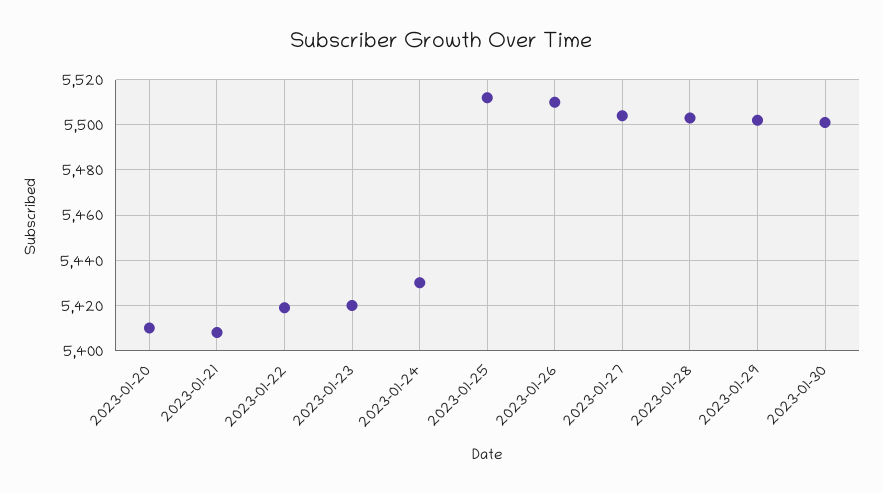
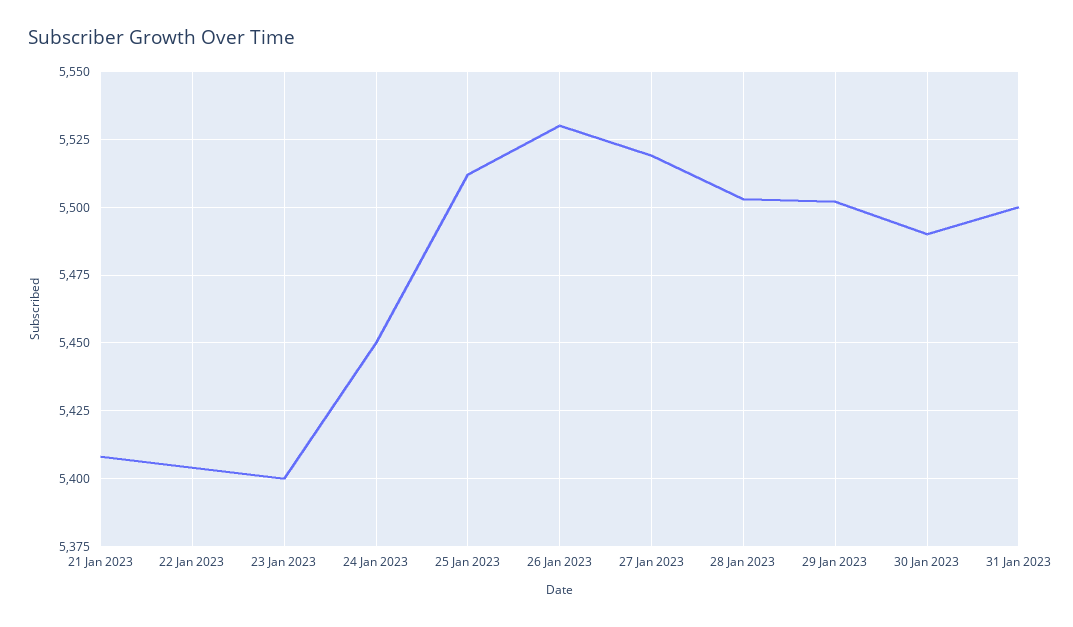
2023-01-20: 5410 -> none
2023-01-22: 5420 -> 5405
2023-01-23: 5420 -> 5400
2023-01-24: 5430 -> 5450
2023-01-26: 5510 -> 5530
2023-01-27: 5505 -> 5520
2023-01-30: 5500 -> 5490
31 Jan 2023: none -> 5500

